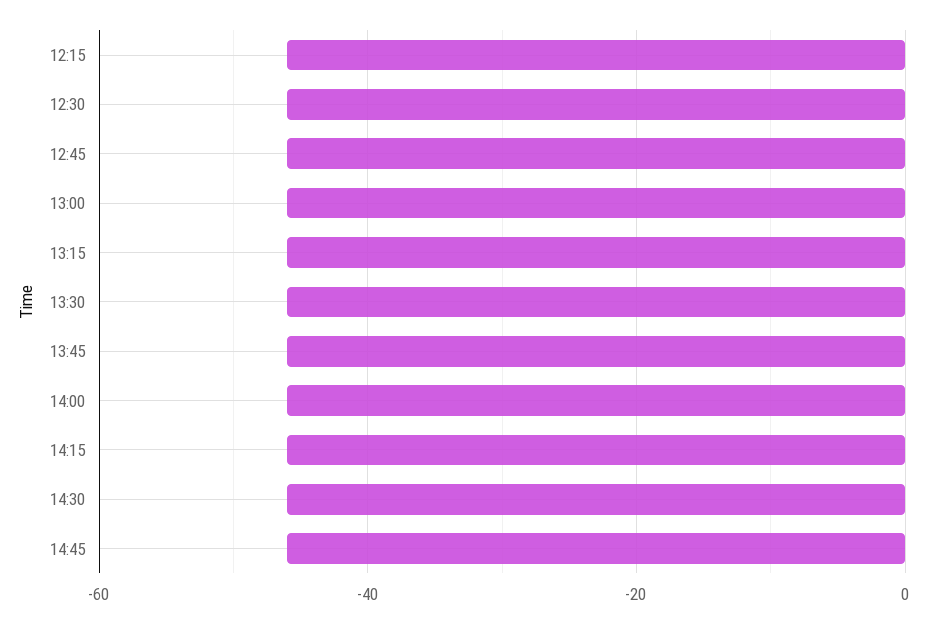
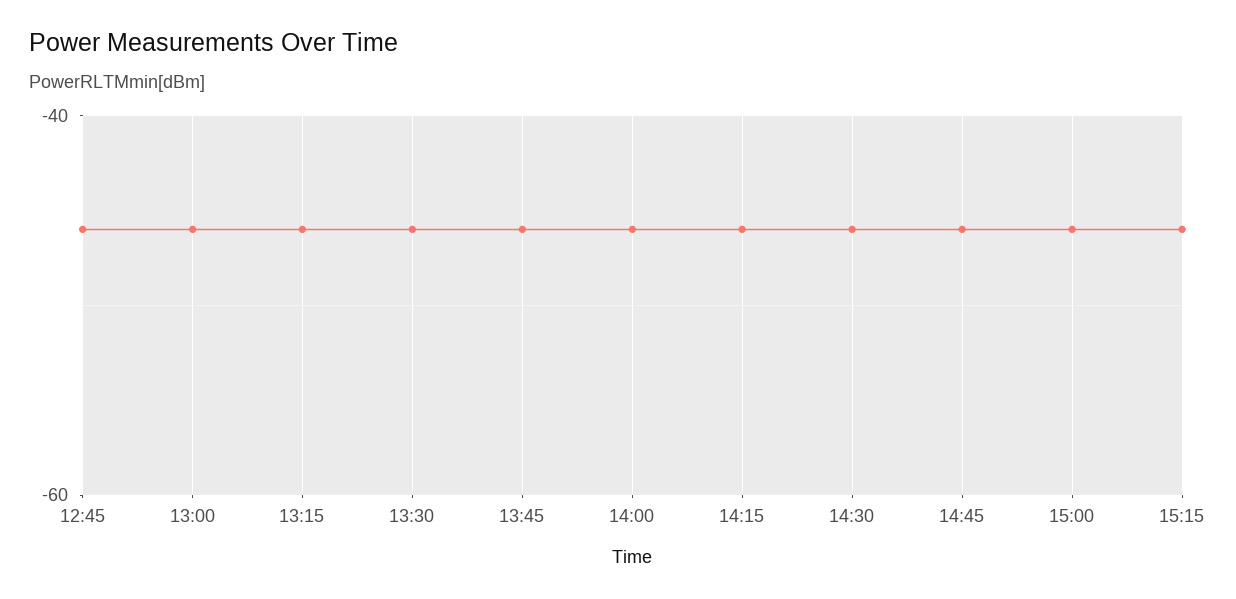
12:15: -45 -> none
12:30: -45 -> none
15:00: none -> -45
15:15: none -> -45

